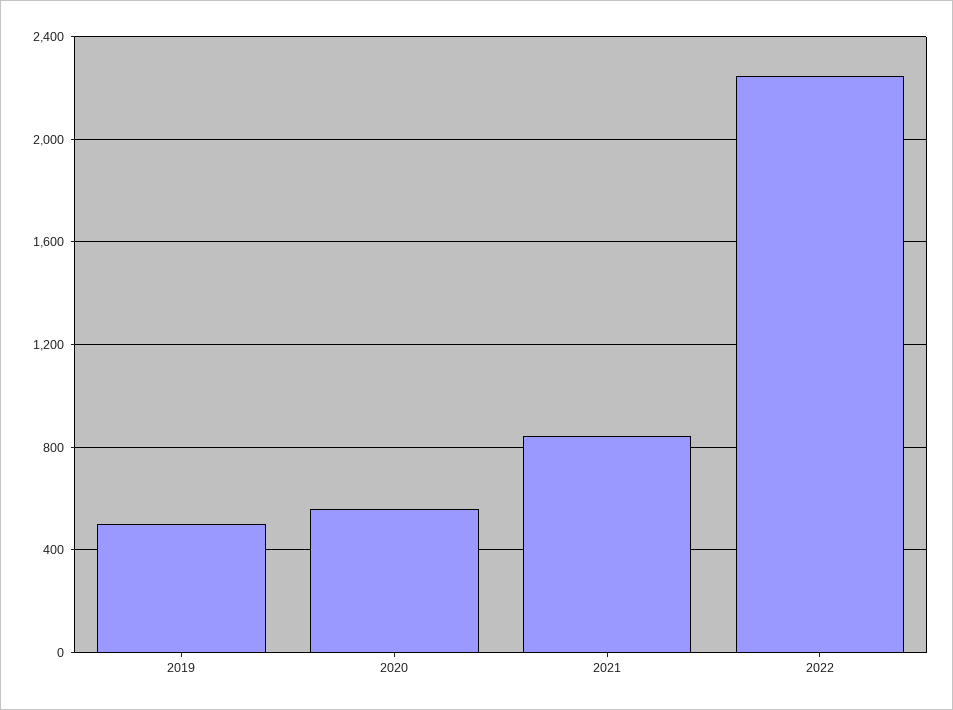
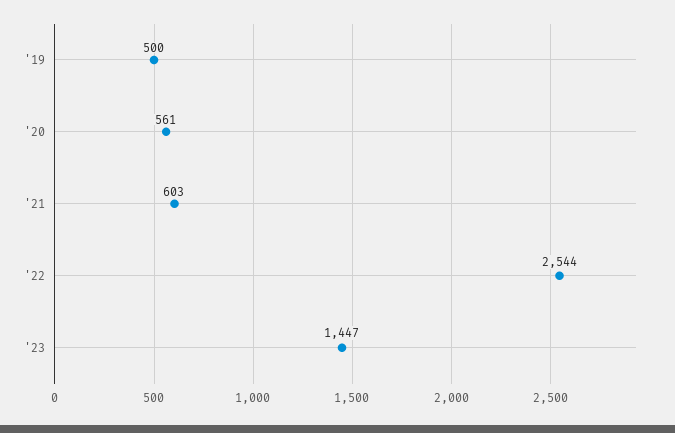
2021: 850 -> 603
2022: 2250 -> 2544
'23: none -> 1447

